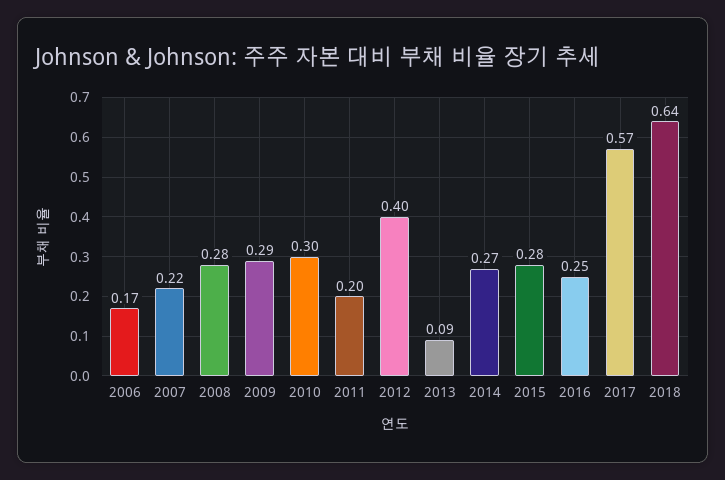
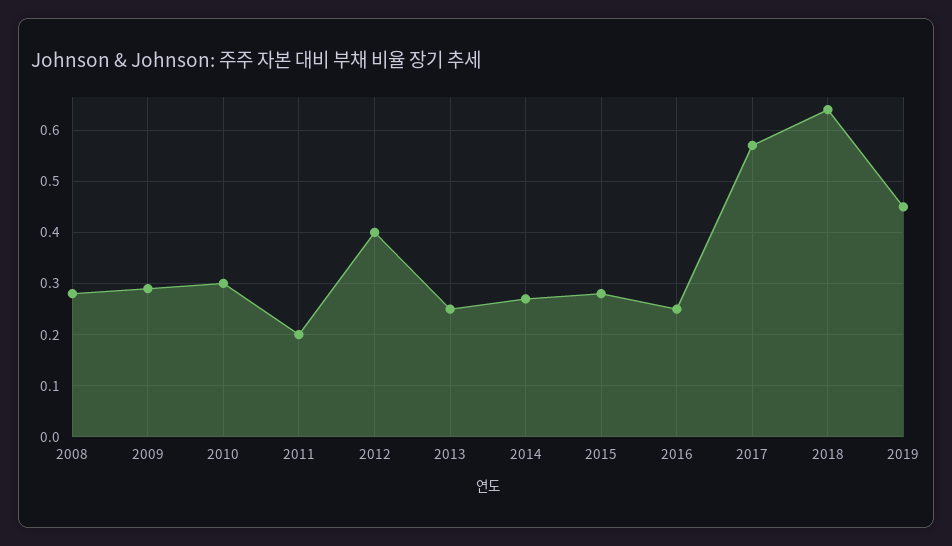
2006: 0.17 -> none
2007: 0.22 -> none
2013: 0.09 -> 0.25
2019: none -> 0.45

